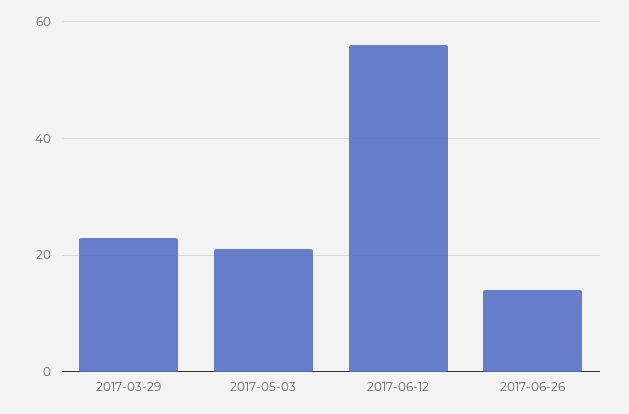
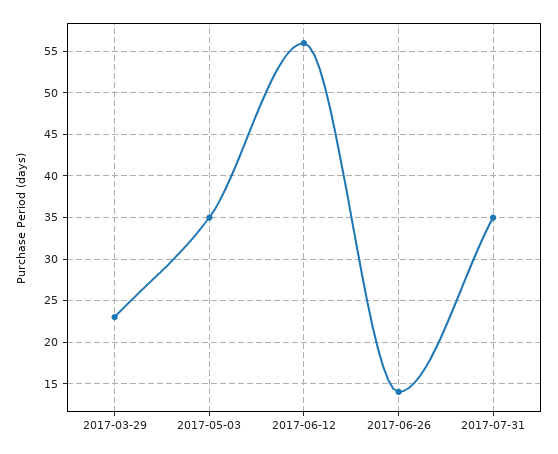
2017-05-03: 20 -> 35
2017-07-31: none -> 35

